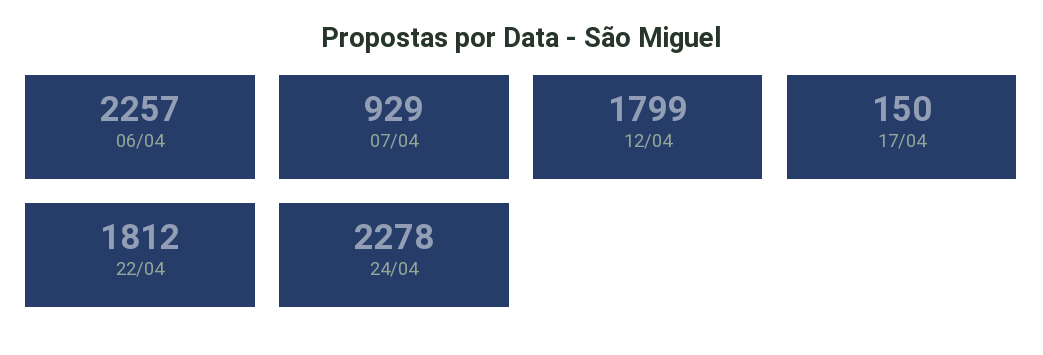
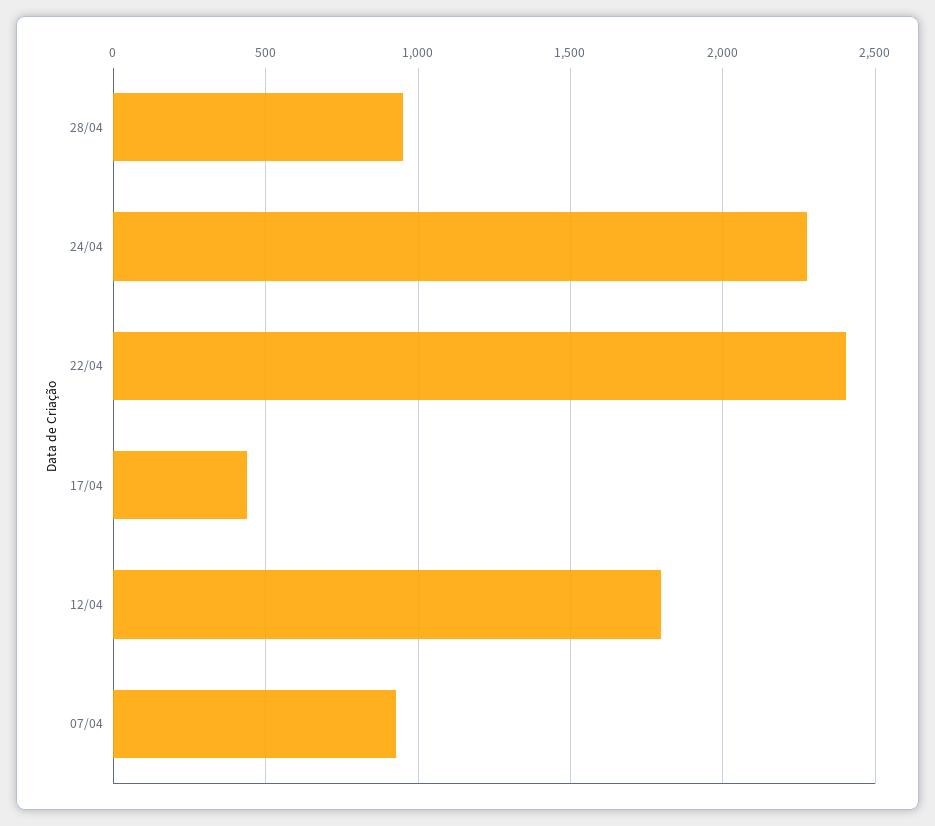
06/04: 2257 -> none
17/04: 150 -> 450
22/04: 1812 -> 2400
28/04: none -> 950

